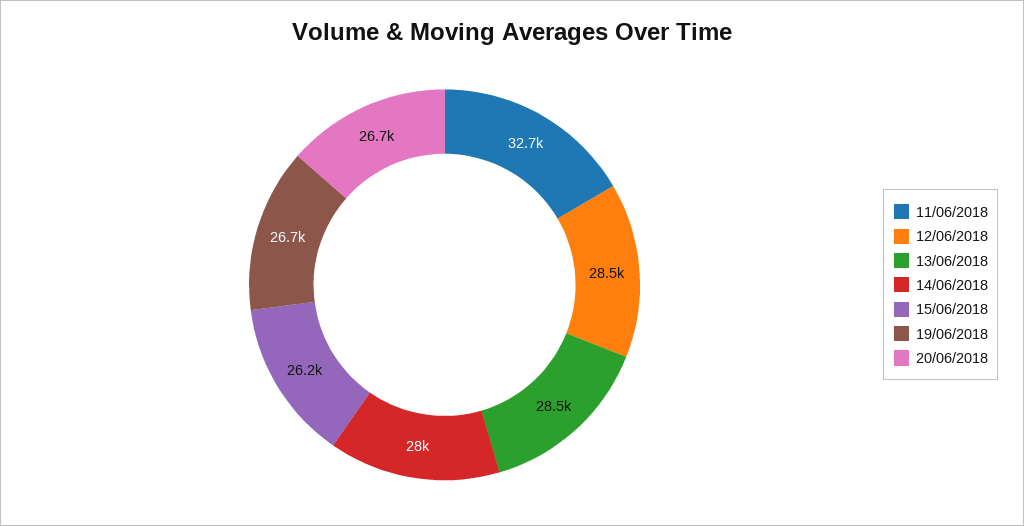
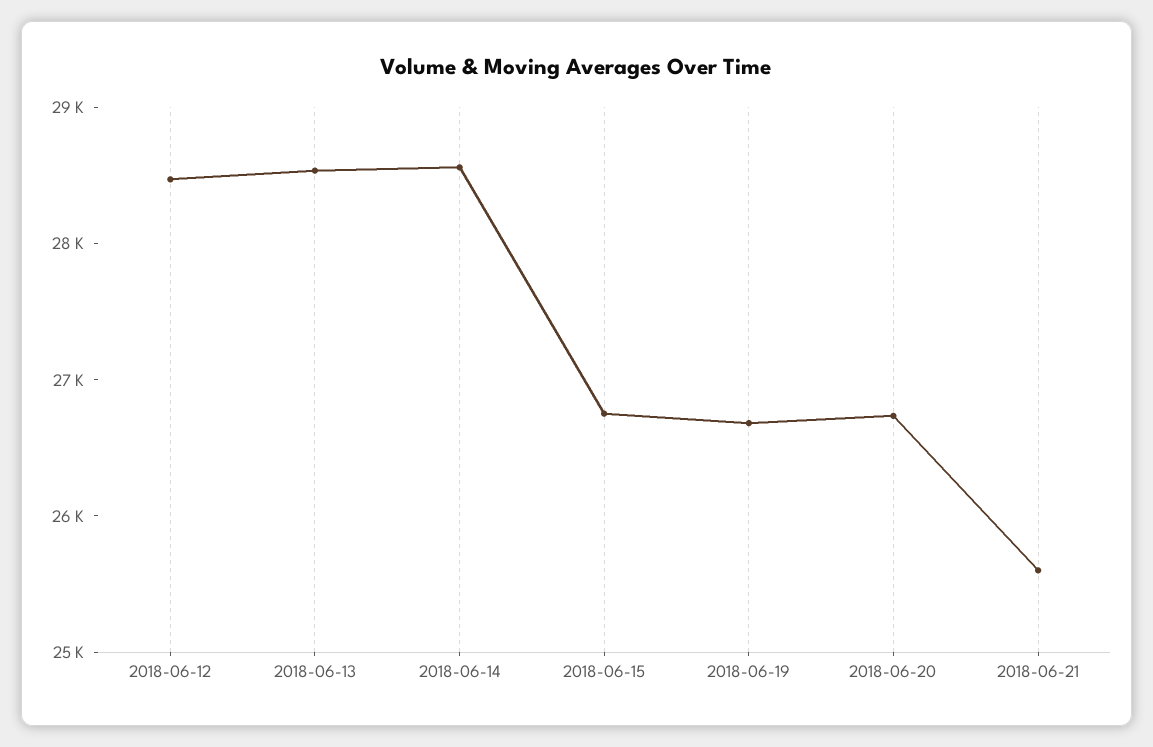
11/06/2018: 32700 -> none
14/06/2018: 28000 -> 28600
15/06/2018: 26200 -> 26800
2018-06-21: none -> 25600

